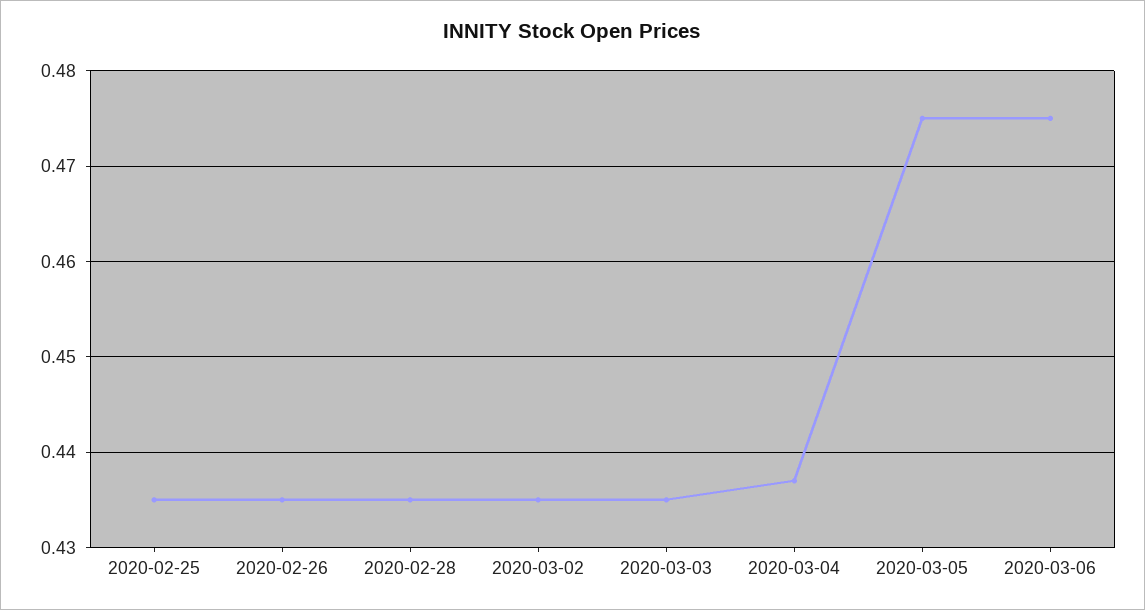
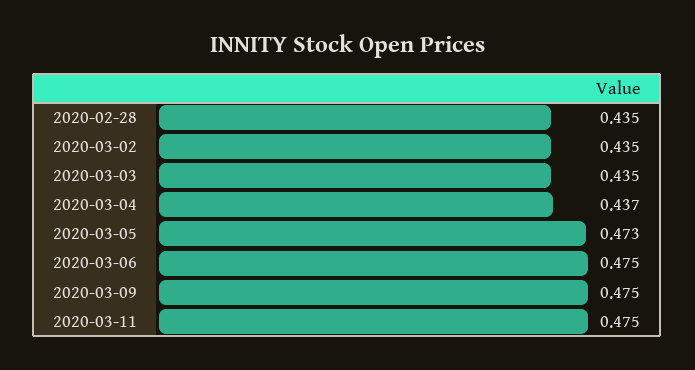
2020-02-25: 0.435 -> none
2020-02-26: 0.435 -> none
2020-03-05: 0.475 -> 0.473
2020-03-09: none -> 0.475
2020-03-11: none -> 0.475

